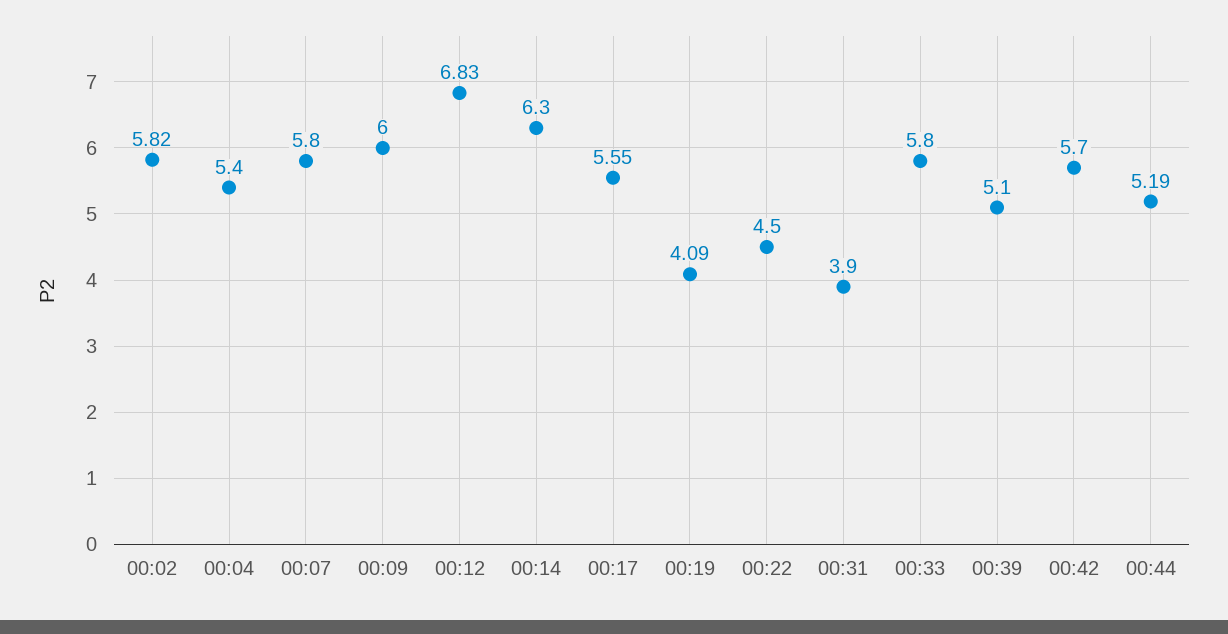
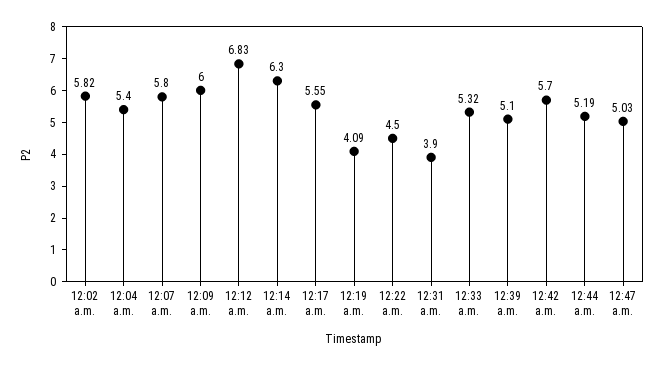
00:33: 5.8 -> 5.32
12:47 a.m.: none -> 5.03

